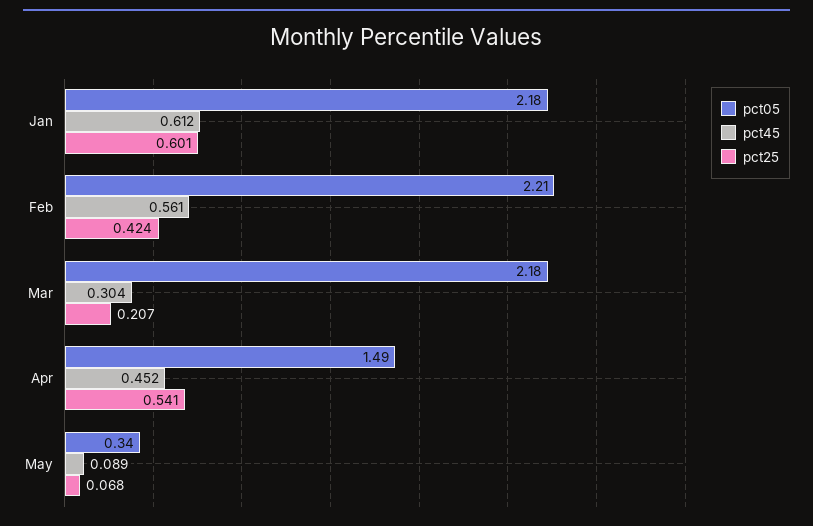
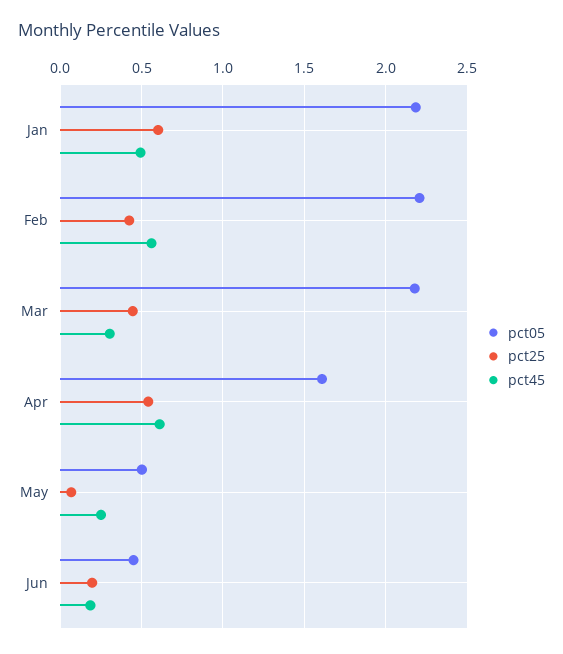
pct45, Jan: 0.612 -> 0.5
pct25, Mar: 0.207 -> 0.45
pct05, Apr: 1.49 -> 1.6
pct45, Apr: 0.452 -> 0.6
pct05, May: 0.34 -> 0.5
pct45, May: 0.089 -> 0.25
pct05, Jun: none -> 0.45
pct25, Jun: none -> 0.2
pct45, Jun: none -> 0.2

